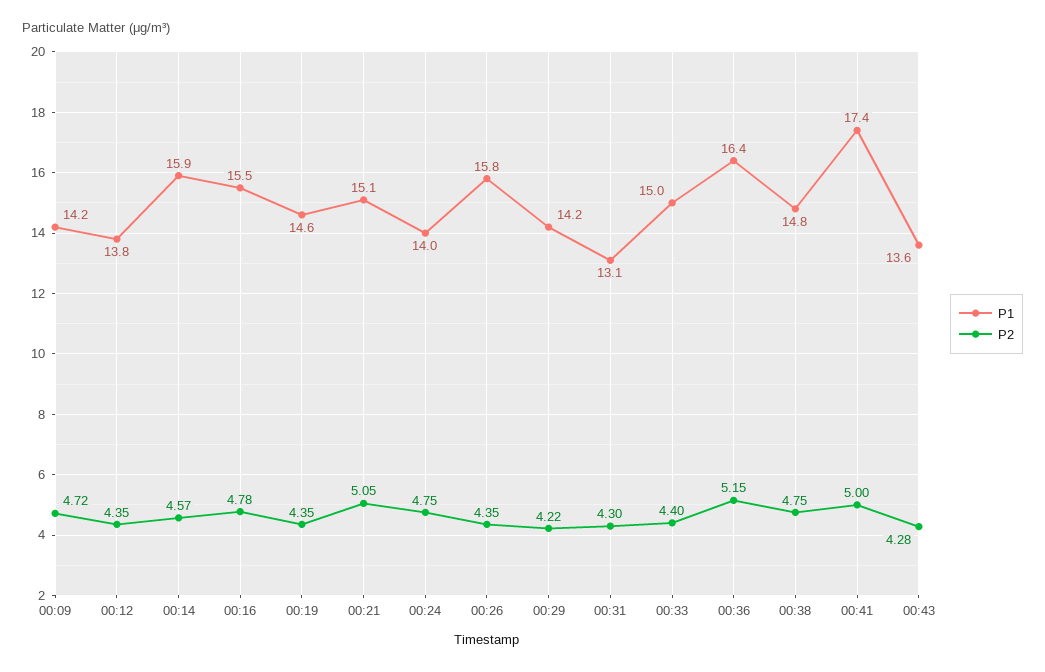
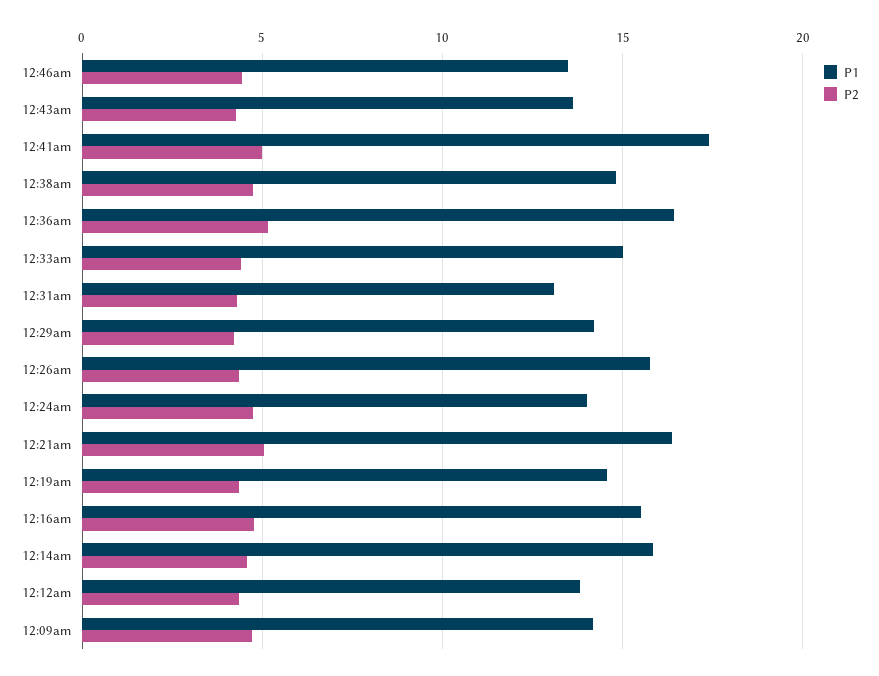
P1, 00:21: 15.1 -> 16.5
P1, 12:46am: none -> 13.5
P2, 12:46am: none -> 4.5

